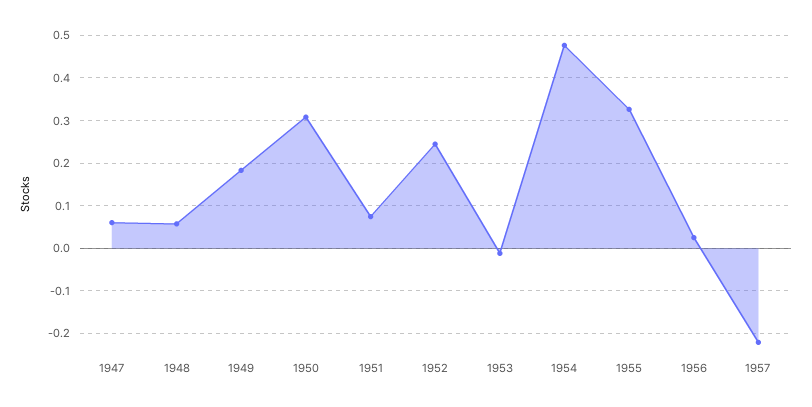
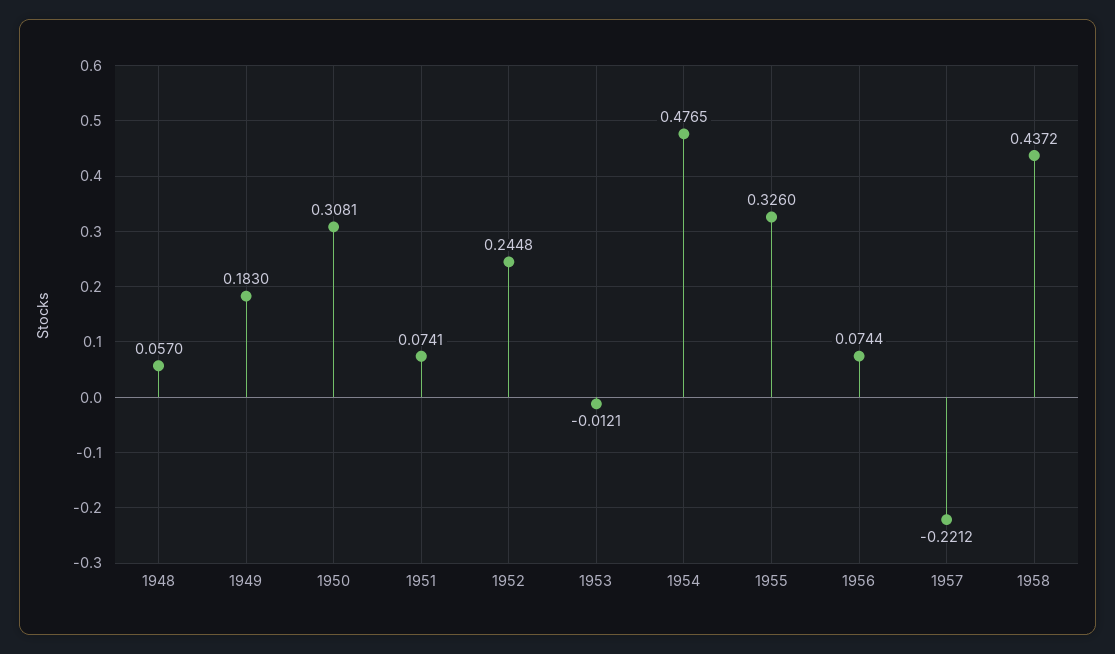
1947: 0.06 -> none
1956: 0.02 -> 0.0744
1958: none -> 0.4372

